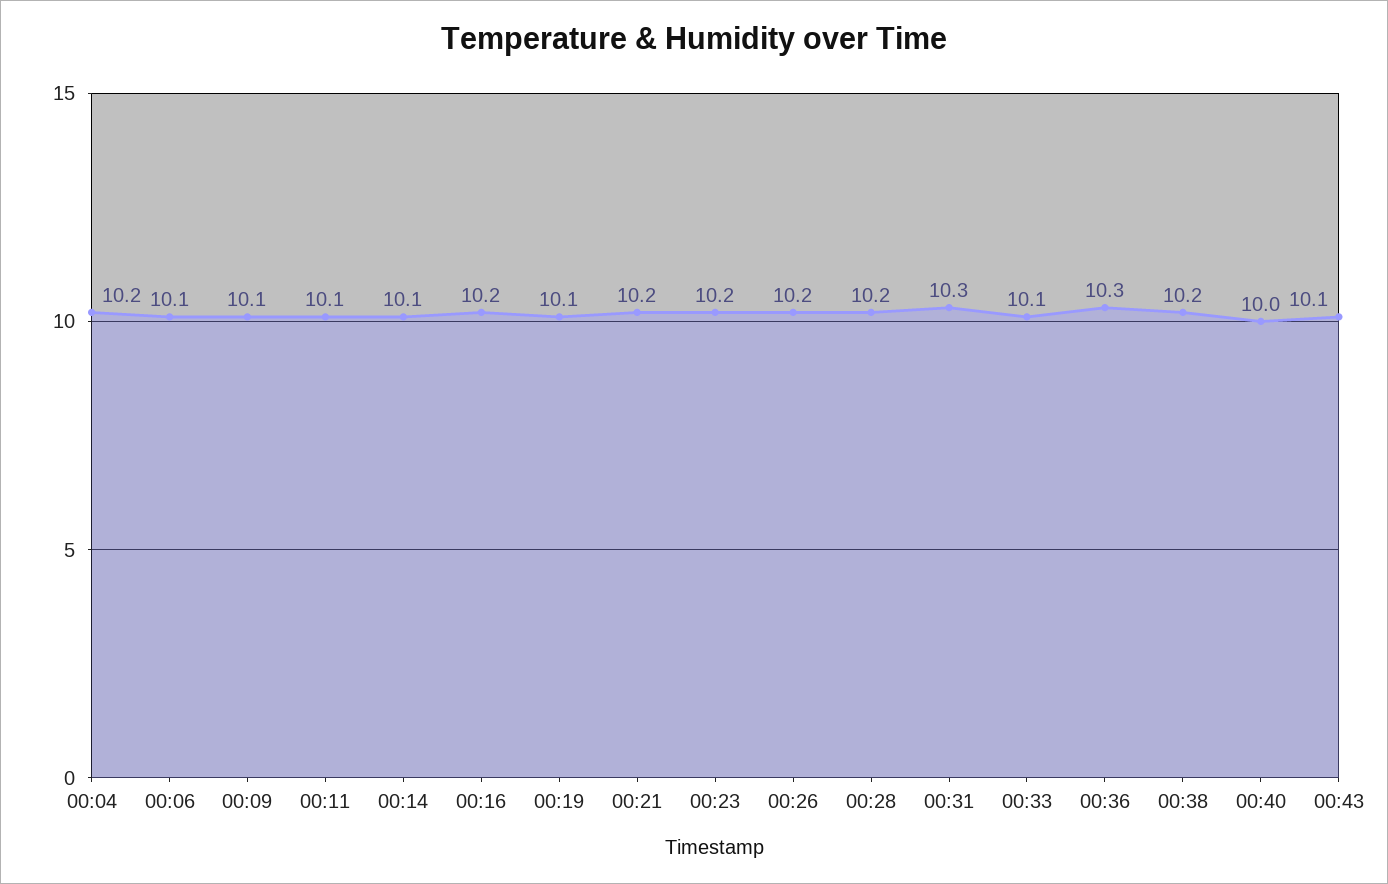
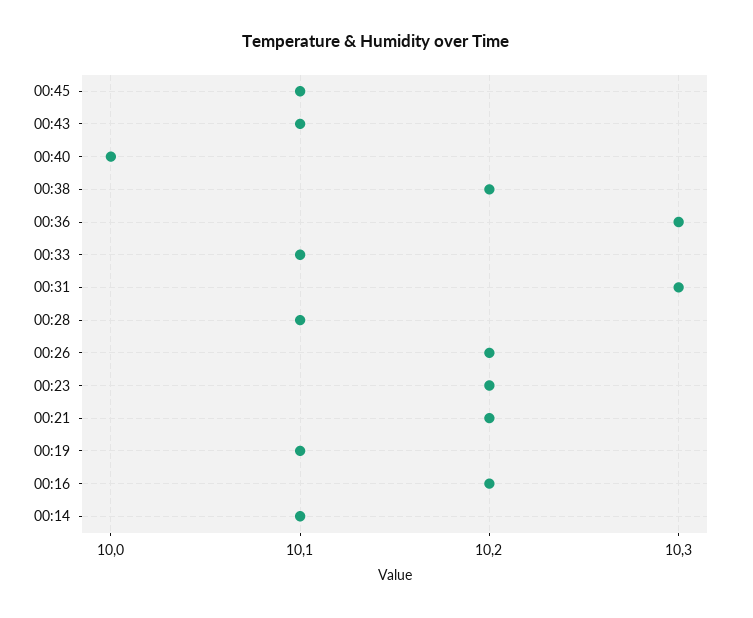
00:04: 10.2 -> none
00:06: 10.1 -> none
00:09: 10.1 -> none
00:11: 10.1 -> none
00:28: 10.2 -> 10.1
00:45: none -> 10.1

